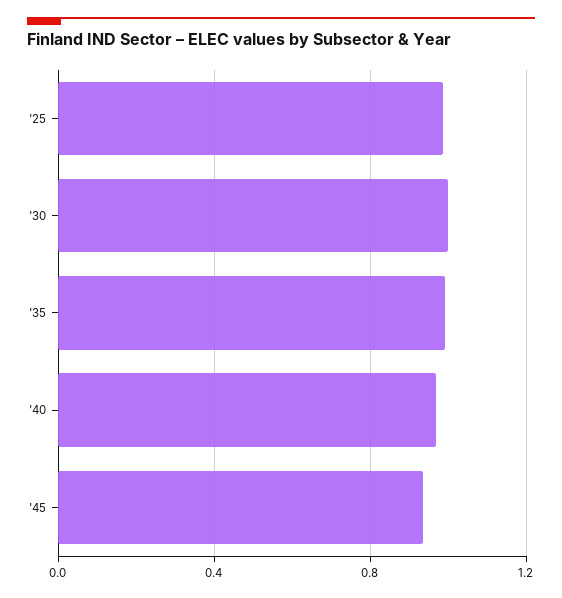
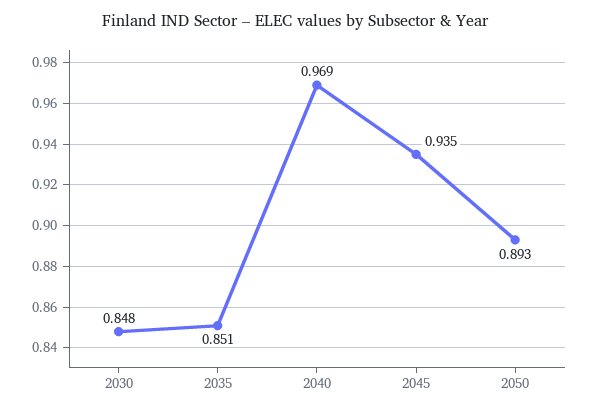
'25: 1 -> none
'30: 1 -> 0.848
'35: 1 -> 0.851
2050: none -> 0.893

